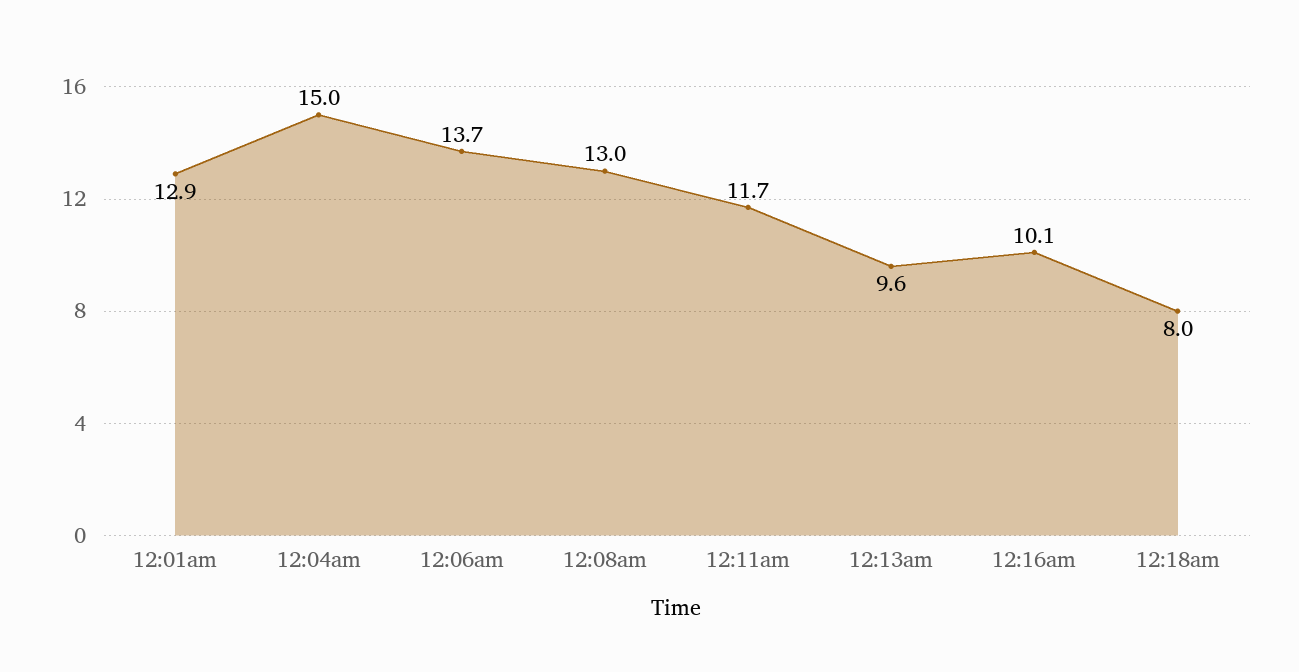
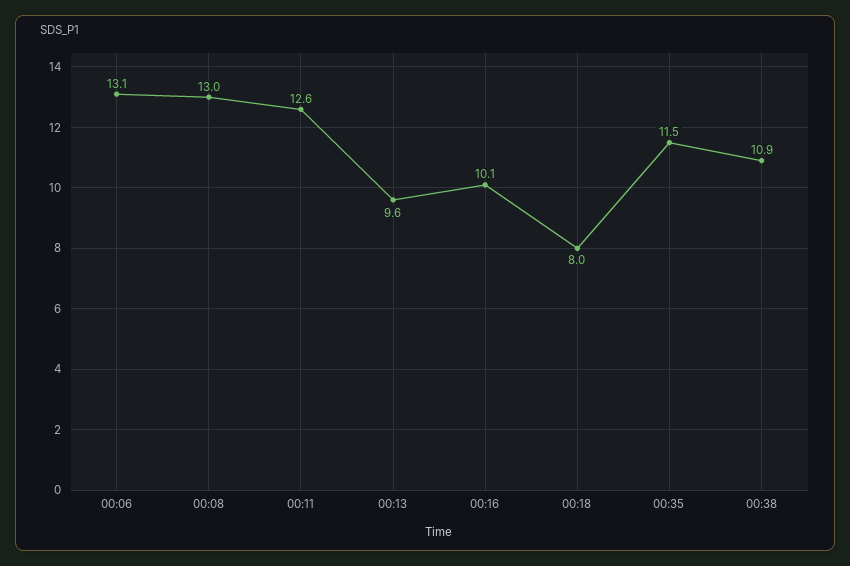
12:01am: 12.9 -> none
12:04am: 15 -> none
12:06am: 13.7 -> 13.1
12:11am: 11.7 -> 12.6
00:35: none -> 11.5
00:38: none -> 10.9

